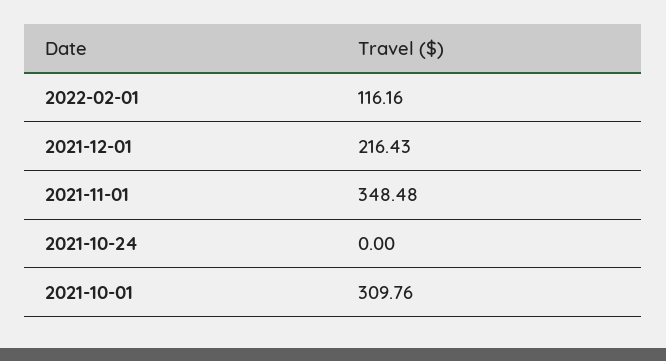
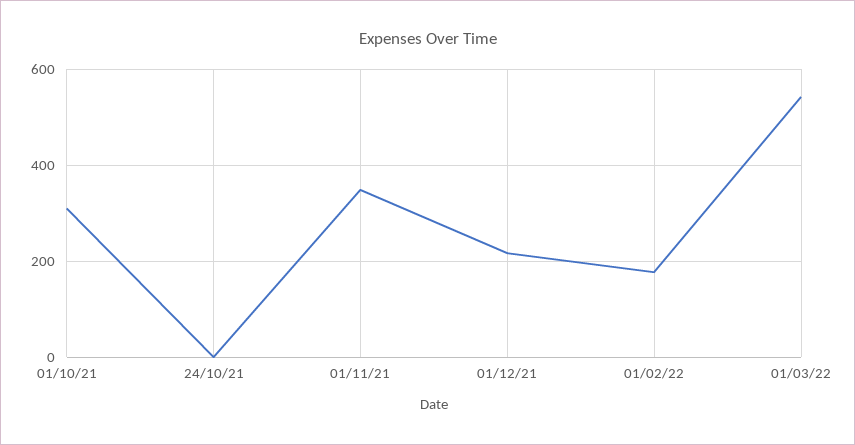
2022-02-01: 116.16 -> 180
01/03/22: none -> 540

